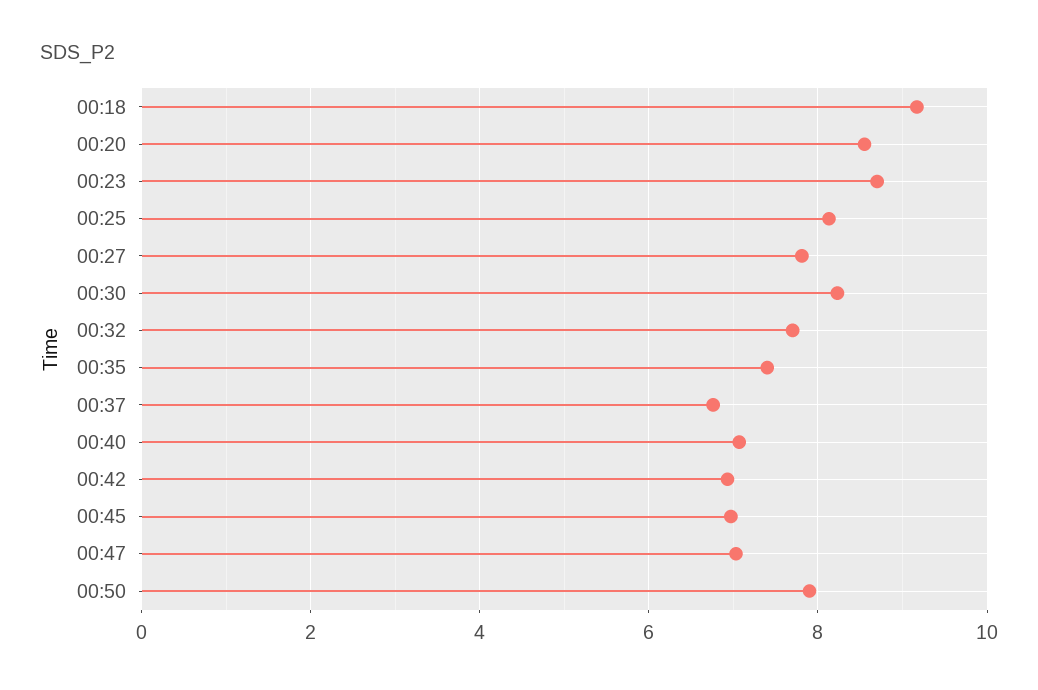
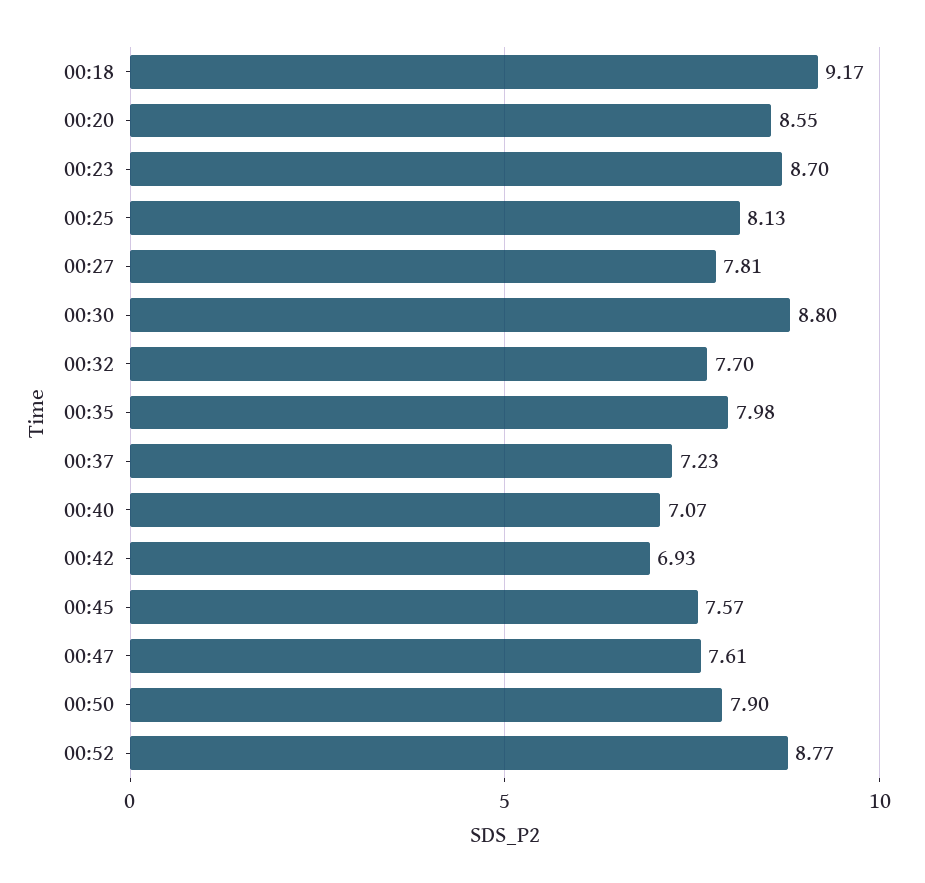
00:30: 8.2 -> 8.8
00:35: 7.4 -> 7.98
00:37: 6.8 -> 7.23
00:45: 7 -> 7.57
00:47: 7 -> 7.61
00:52: none -> 8.77

